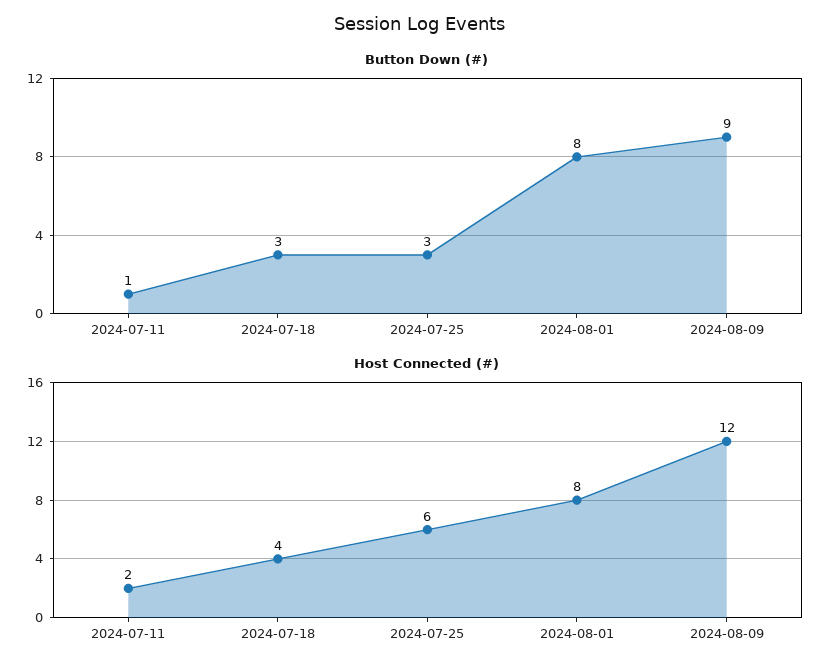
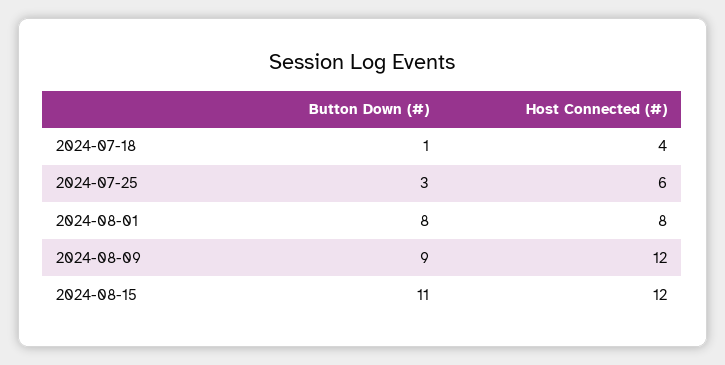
Button Down (#), 2024-07-11: 1 -> none
Button Down (#), 2024-07-18: 3 -> 1
Host Connected (#), 2024-07-11: 2 -> none
Button Down (#), 2024-08-15: none -> 11
Host Connected (#), 2024-08-15: none -> 12

